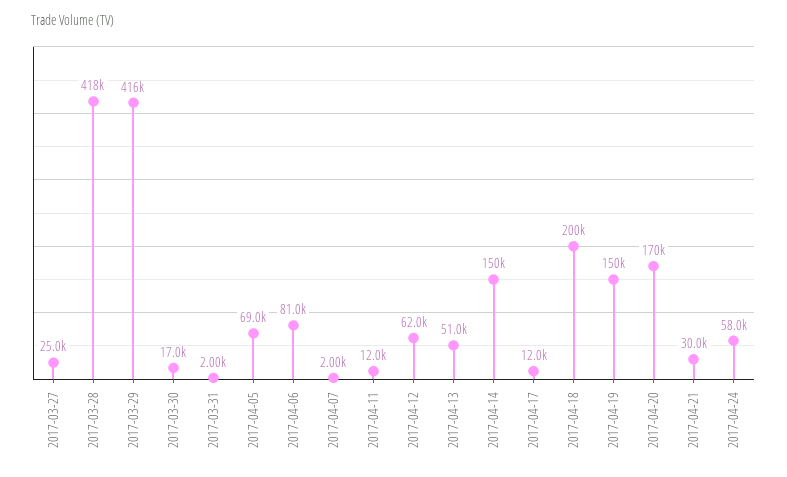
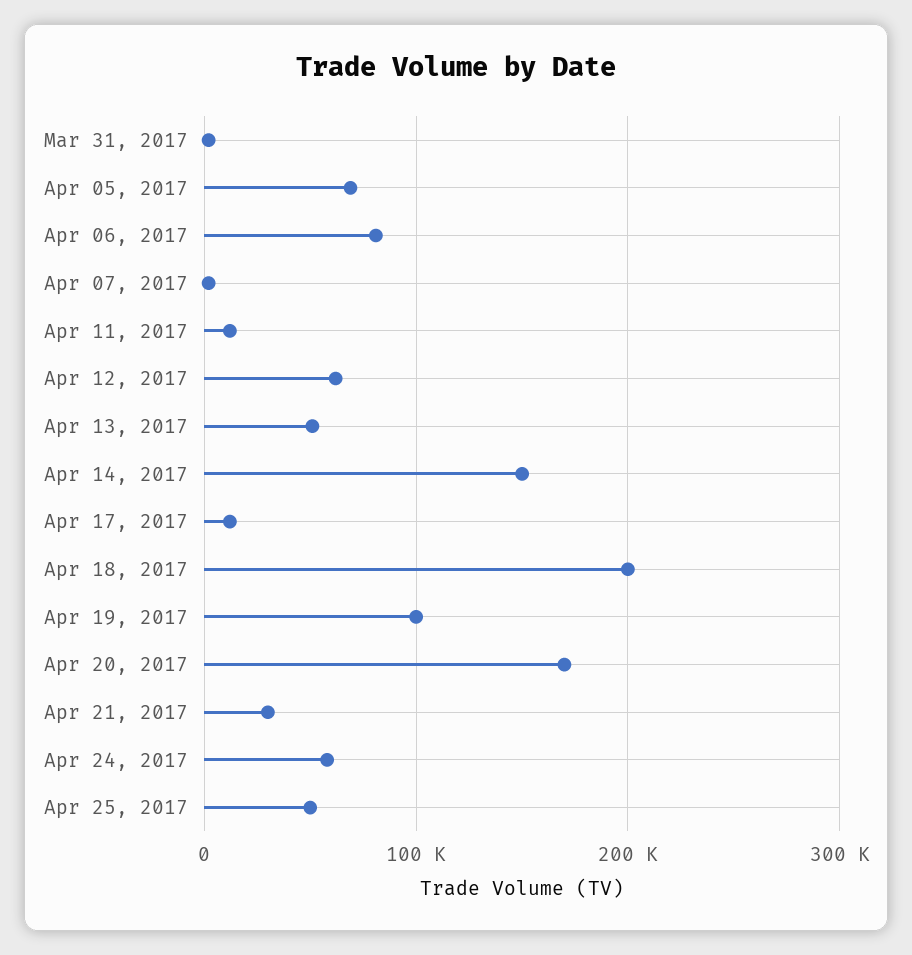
2017-03-27: 25000 -> none
2017-03-28: 418000 -> none
2017-03-29: 416000 -> none
2017-03-30: 17000 -> none
2017-04-19: 150000 -> 100000
Apr 25, 2017: none -> 50000

